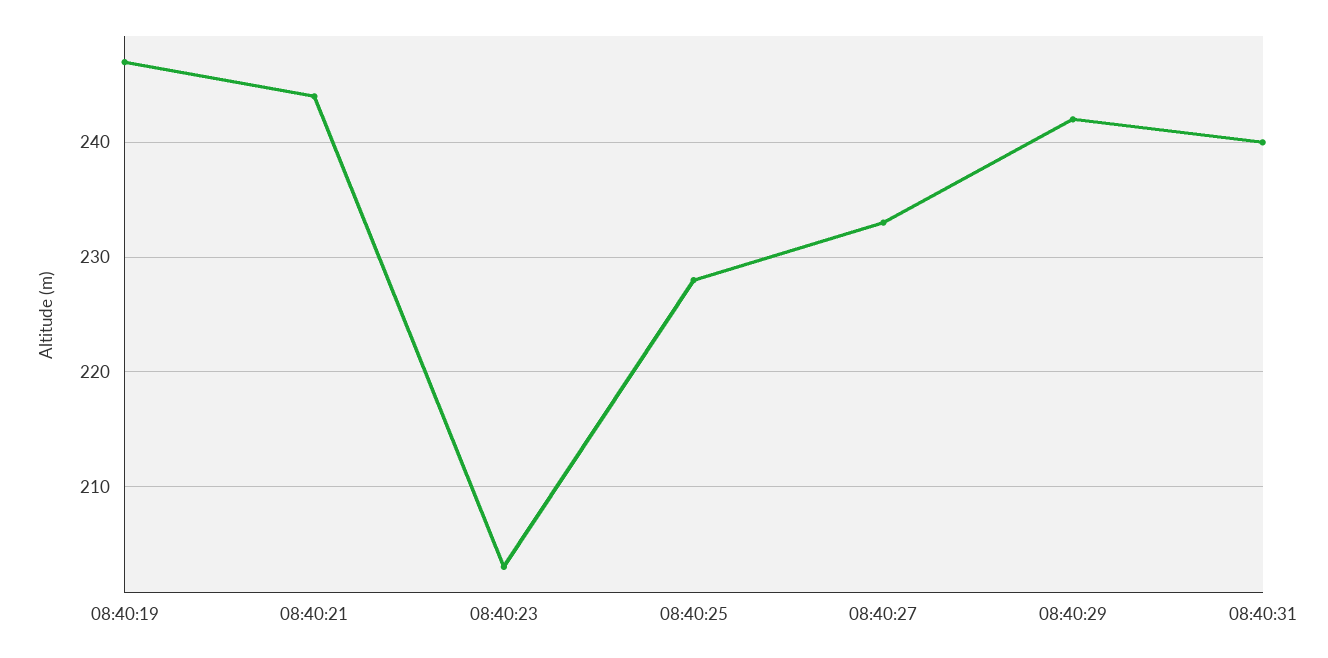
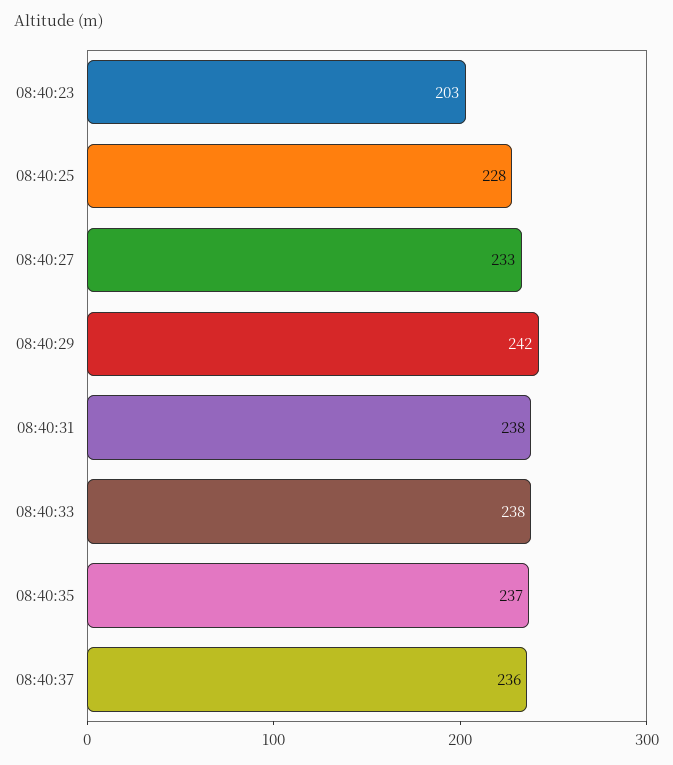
08:40:19: 247 -> none
08:40:21: 244 -> none
08:40:31: 240 -> 238
08:40:33: none -> 238
08:40:35: none -> 237
08:40:37: none -> 236

